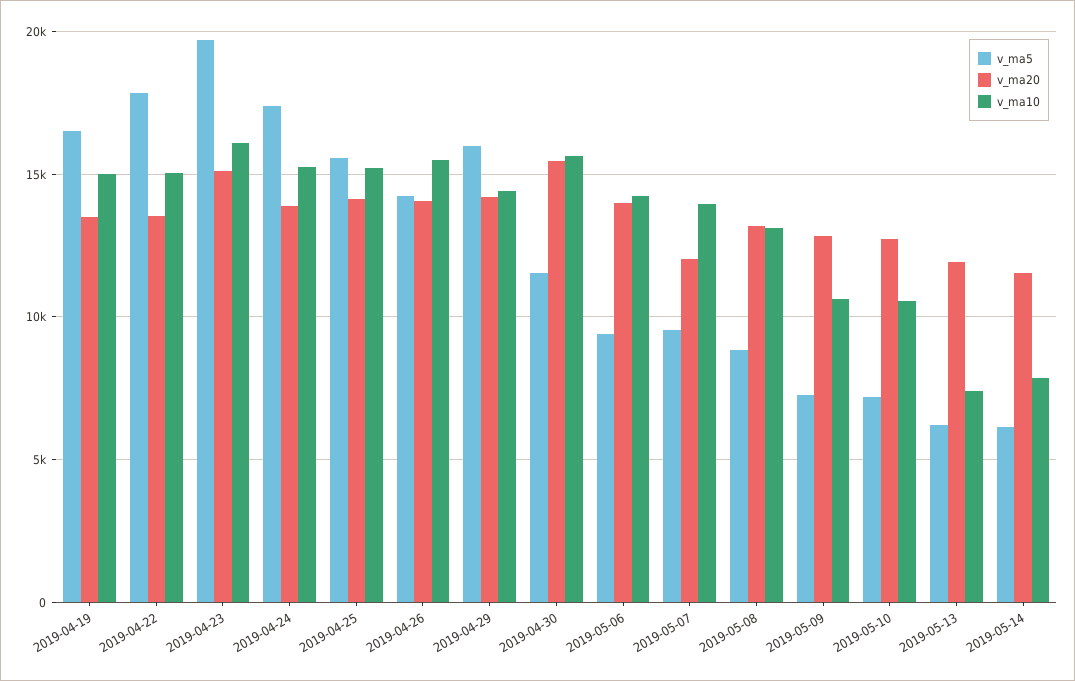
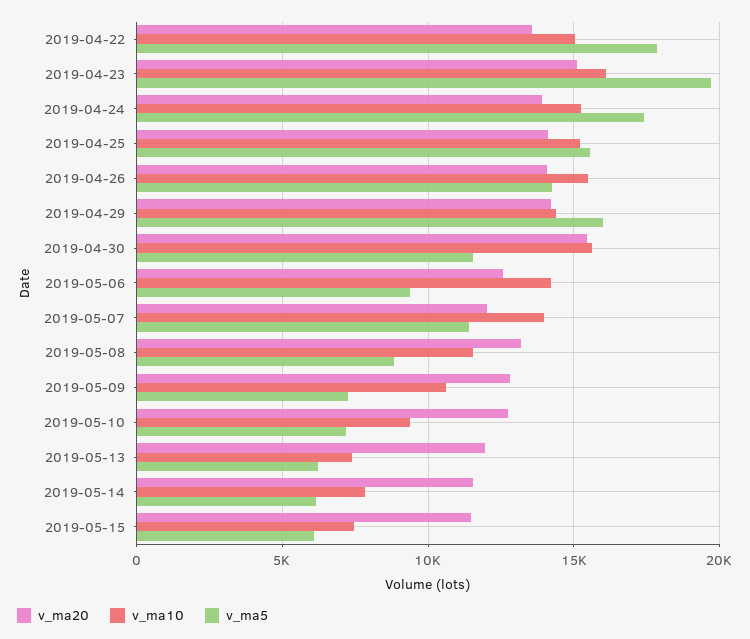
v_ma5, 2019-04-19: 16500 -> none
v_ma20, 2019-04-19: 13500 -> none
v_ma10, 2019-04-19: 15000 -> none
v_ma20, 2019-05-06: 14000 -> 12500
v_ma5, 2019-05-07: 9500 -> 11500
v_ma10, 2019-05-08: 13000 -> 11500
v_ma10, 2019-05-10: 10500 -> 9500
v_ma20, 2019-05-15: none -> 11500
v_ma10, 2019-05-15: none -> 7500
v_ma5, 2019-05-15: none -> 6000

